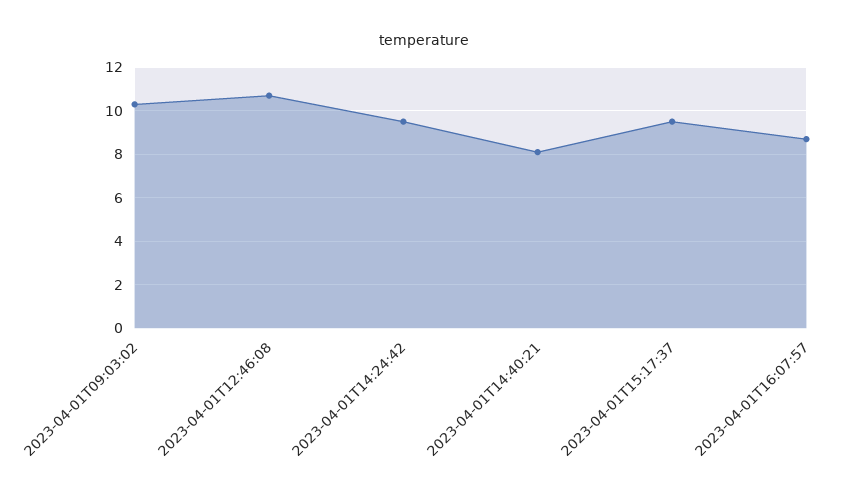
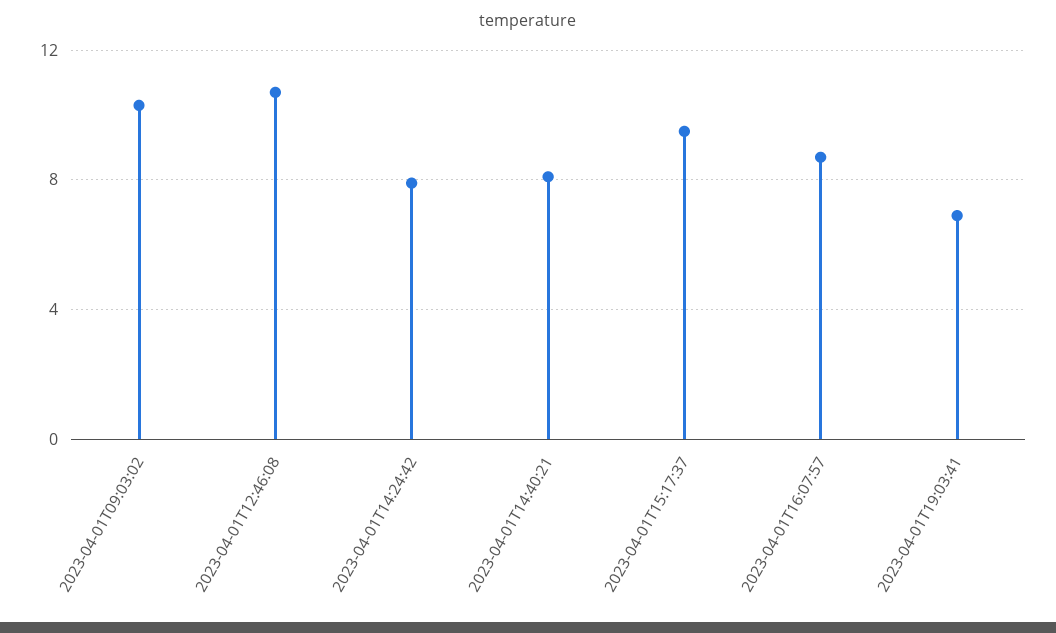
2023-04-01T14:24:42: 9.5 -> 8
2023-04-01T19:03:41: none -> 7

